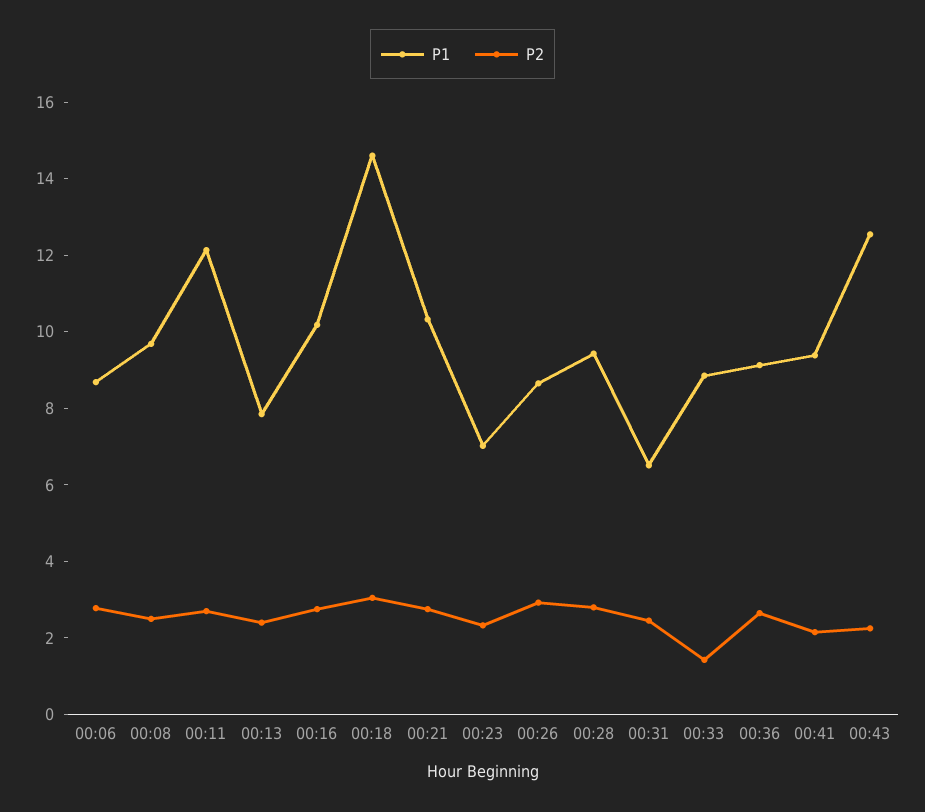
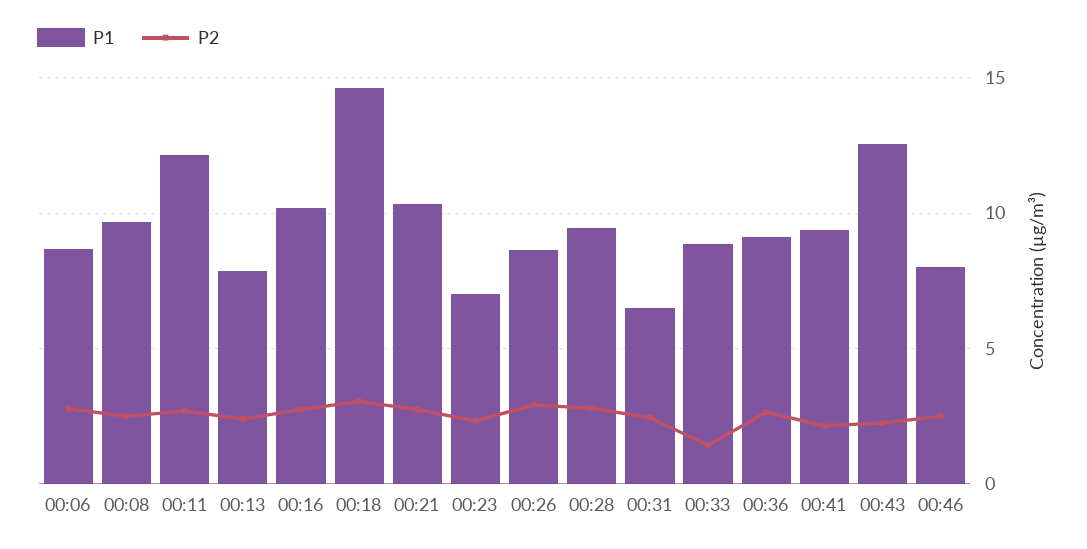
P1, 00:46: none -> 8
P2, 00:46: none -> 2.5

